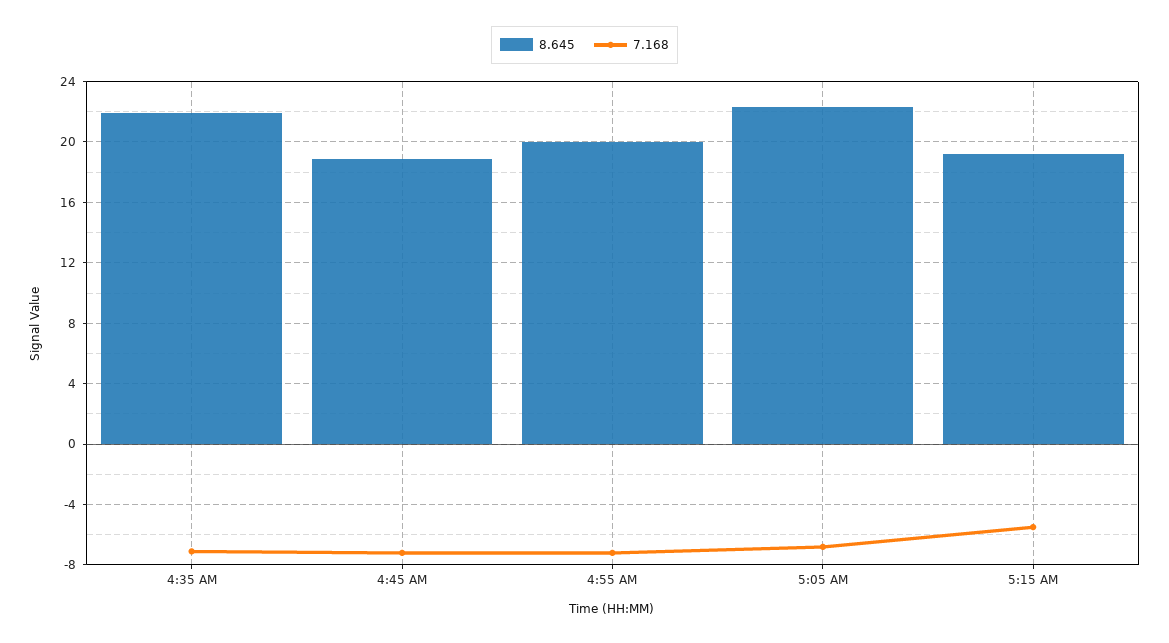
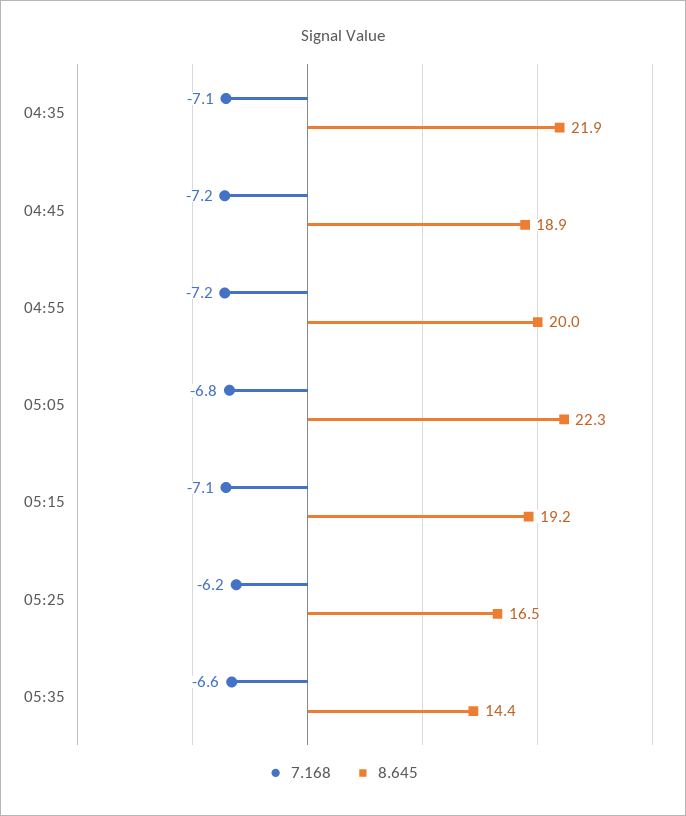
7.168, 5:15 AM: -5.5 -> -7.1
7.168, 05:25: none -> -6.2
8.645, 05:25: none -> 16.5
7.168, 05:35: none -> -6.6
8.645, 05:35: none -> 14.4

